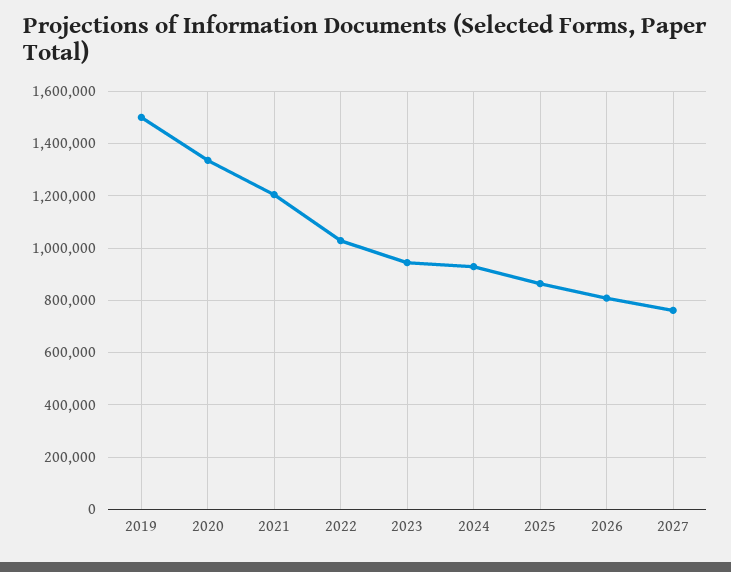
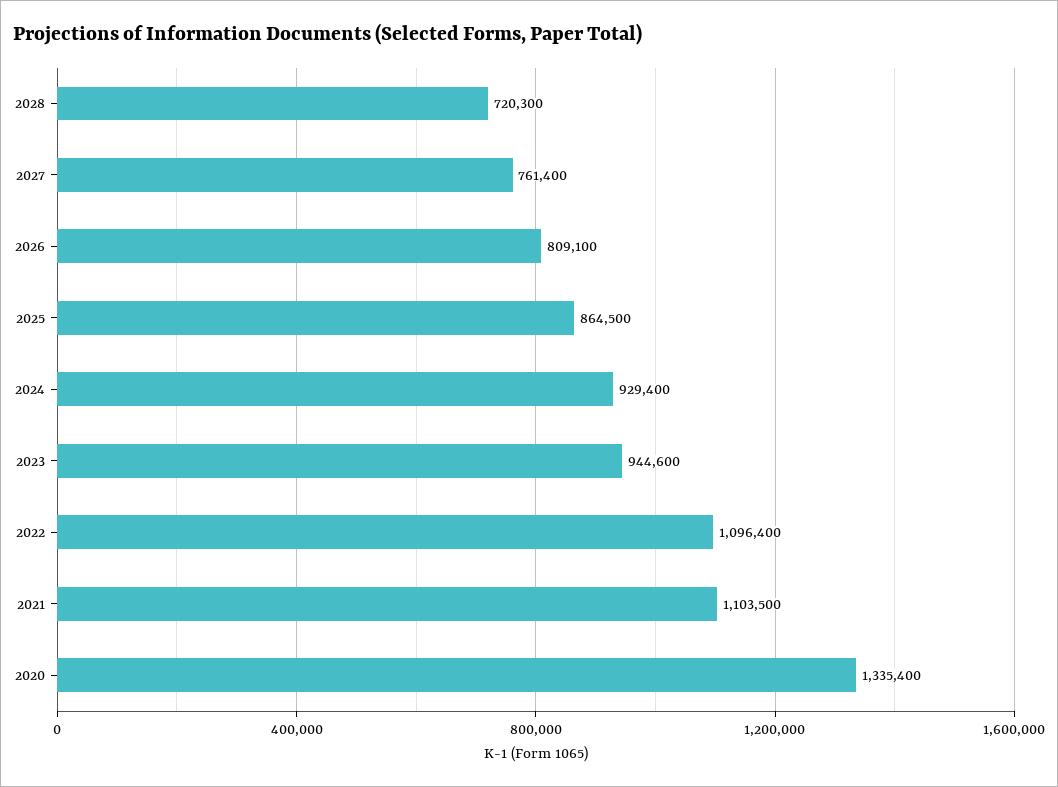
2019: 1500000 -> none
2021: 1200000 -> 1103500
2022: 1025000 -> 1096400
2028: none -> 720300

